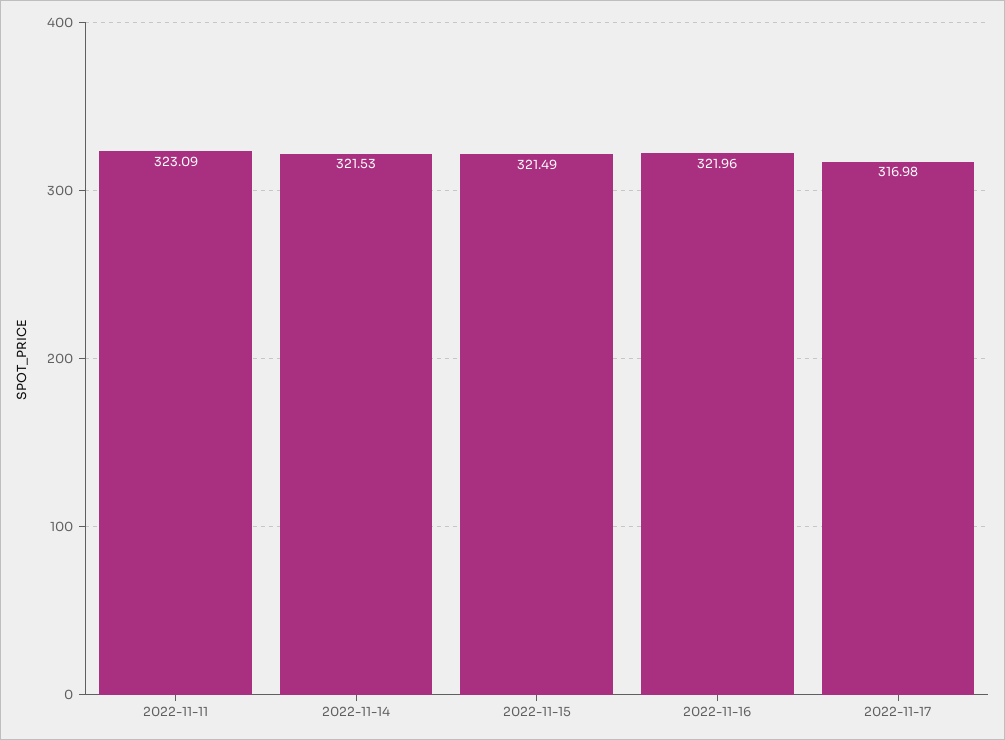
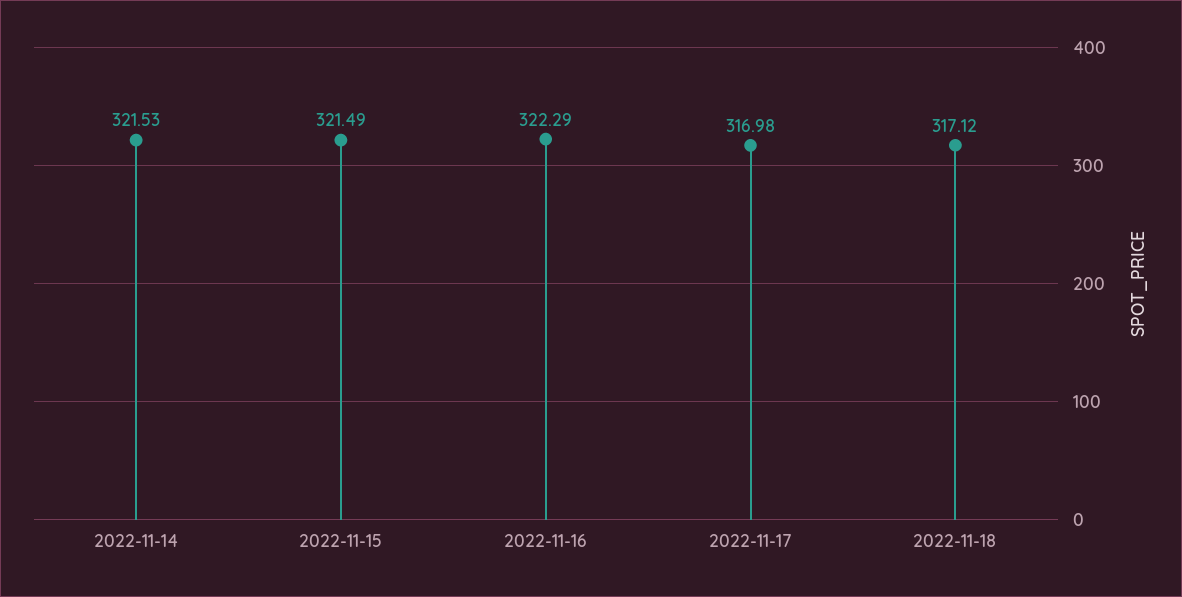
2022-11-11: 323.09 -> none
2022-11-16: 321.96 -> 322.29
2022-11-18: none -> 317.12

